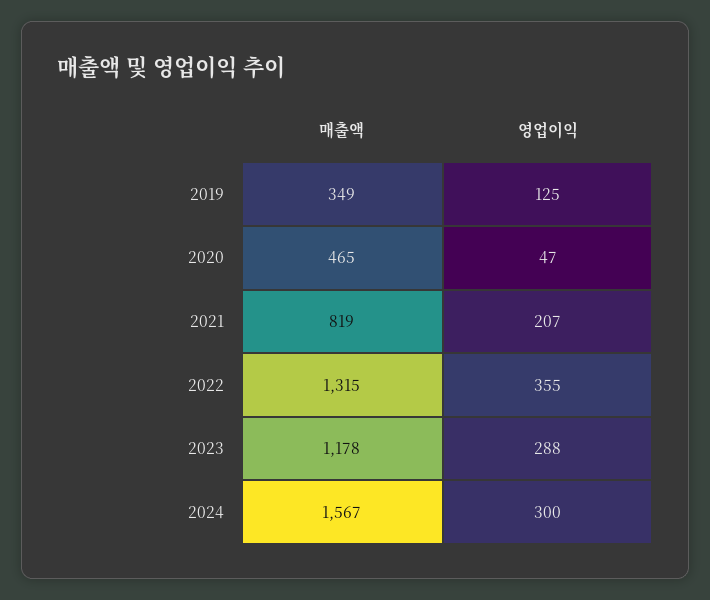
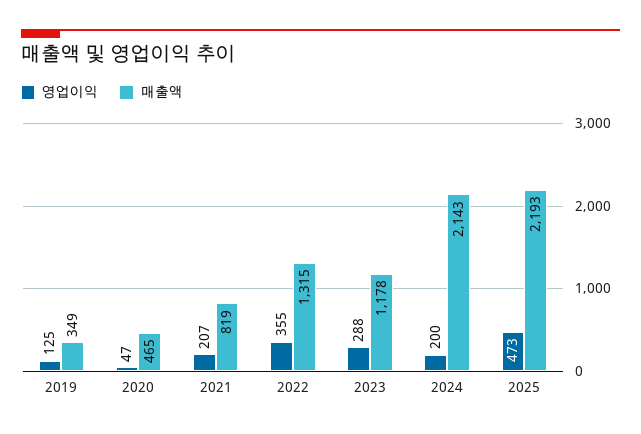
매출액, 2024: 1567 -> 2143
영업이익, 2024: 300 -> 200
영업이익, 2025: none -> 473
매출액, 2025: none -> 2193

